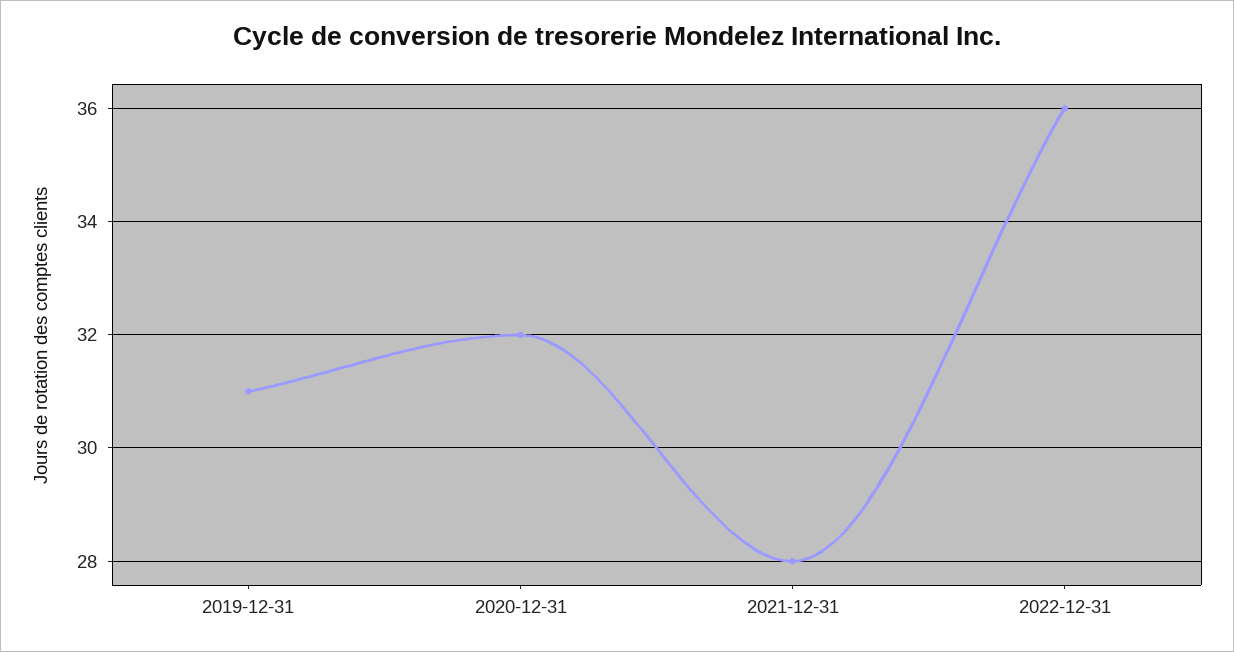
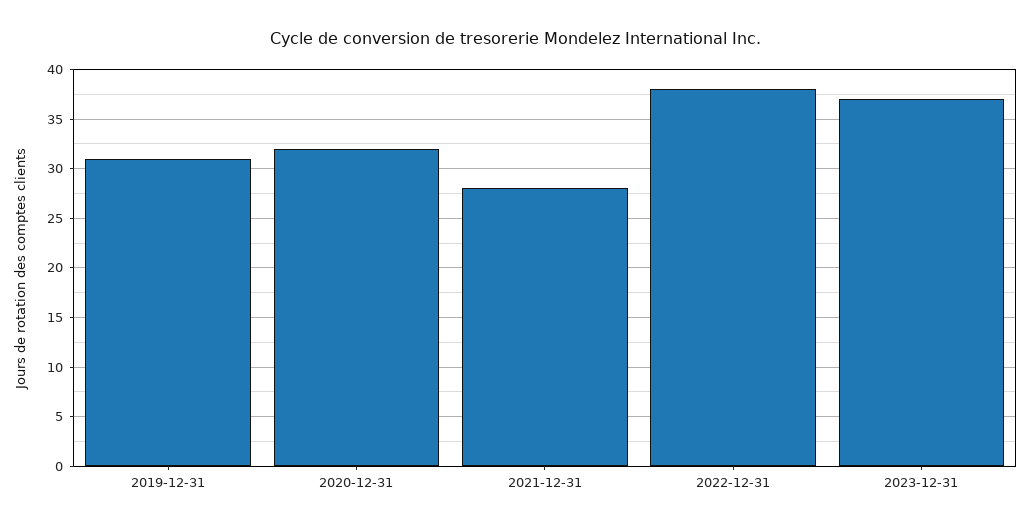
2022-12-31: 36 -> 38
2023-12-31: none -> 37

